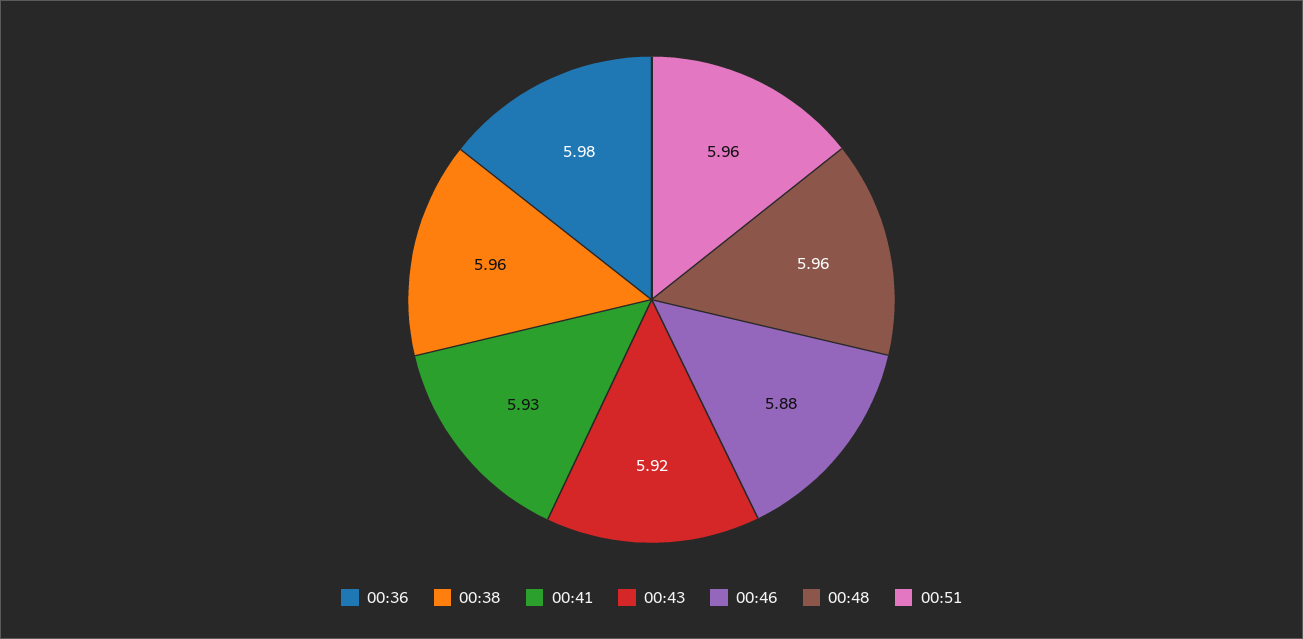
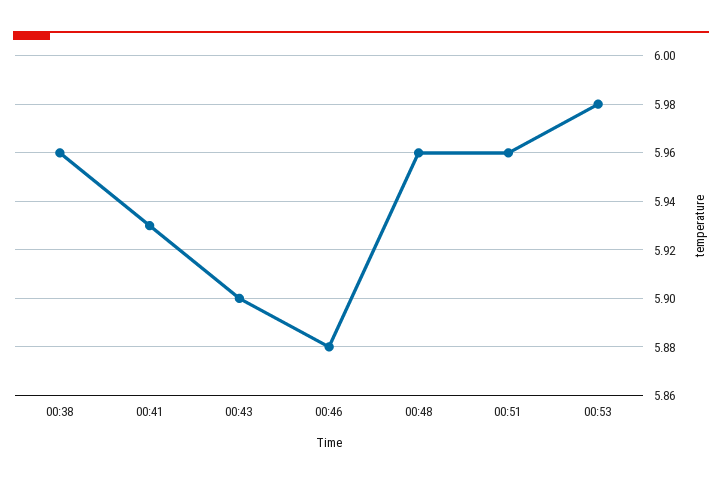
00:36: 5.98 -> none
00:43: 5.92 -> 5.9
00:53: none -> 5.98

